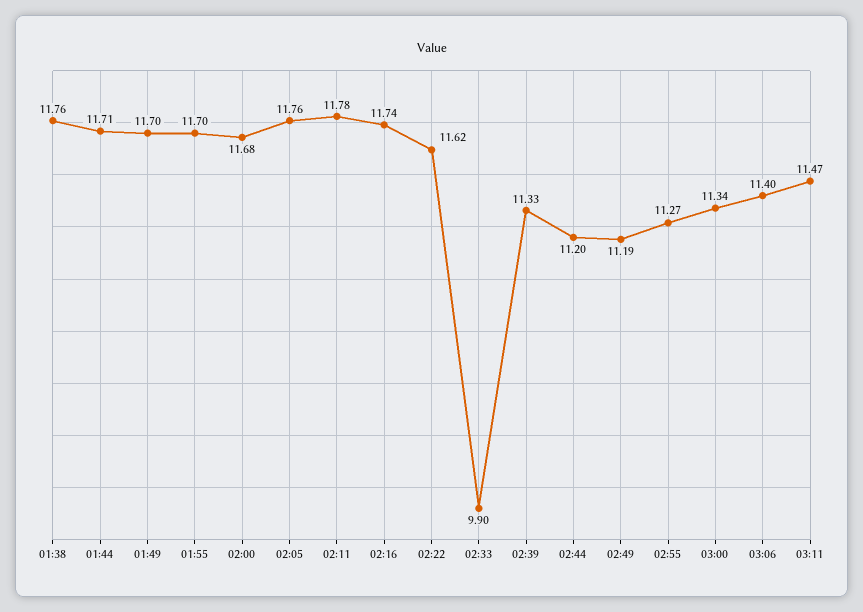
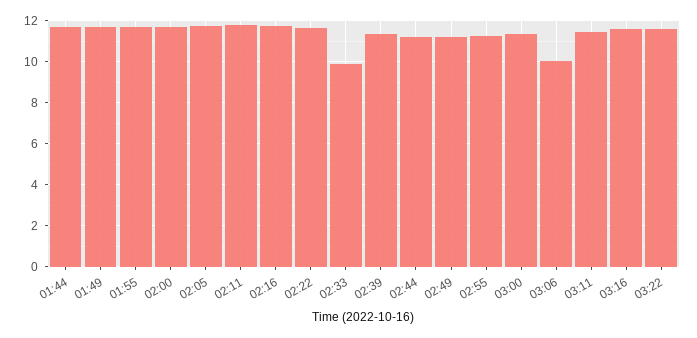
01:38: 11.76 -> none
03:06: 11.4 -> 10
03:16: none -> 11.5
03:22: none -> 11.5

